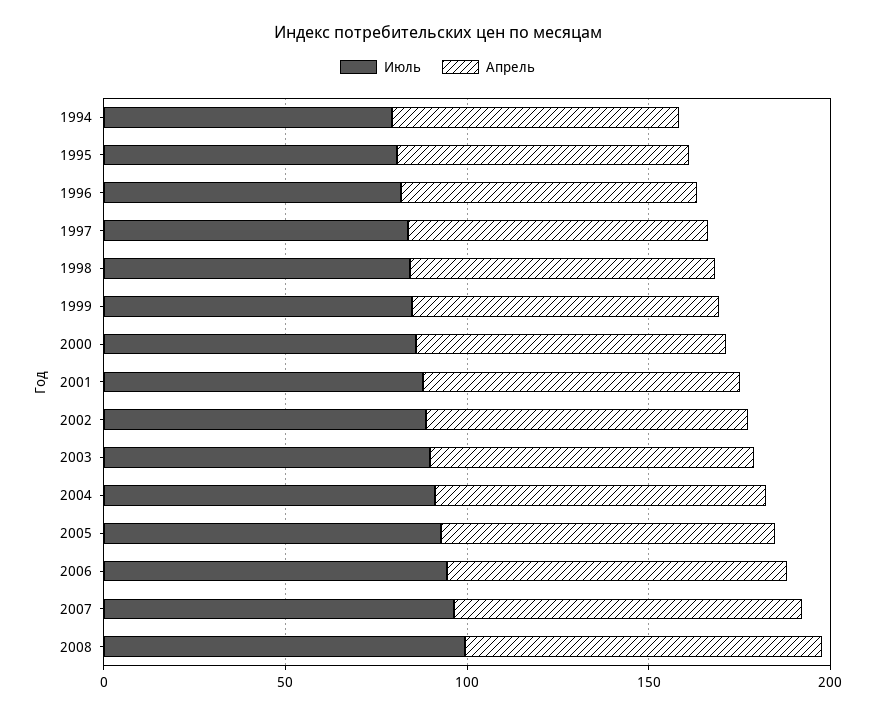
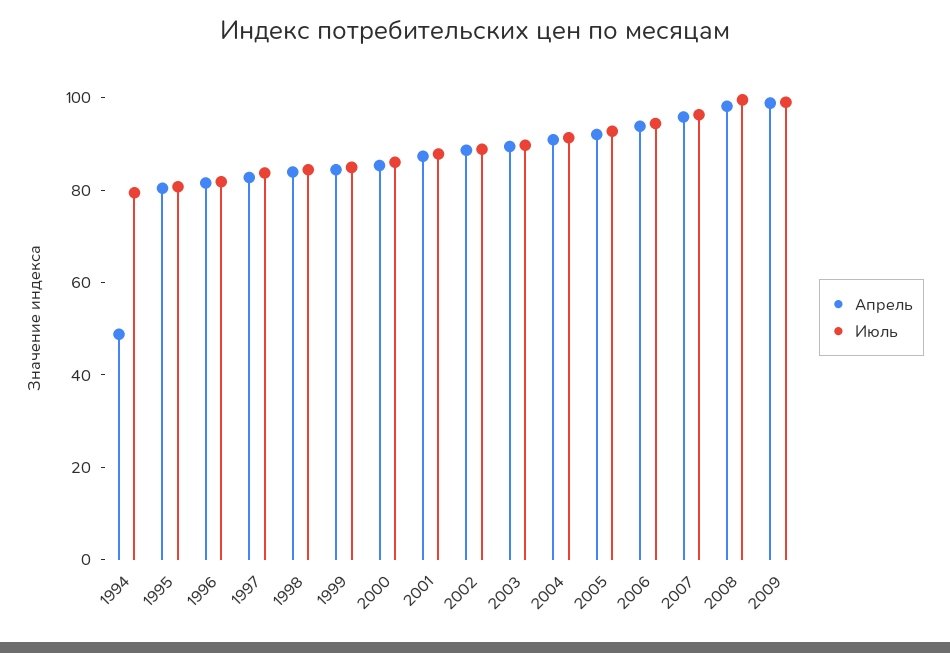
Апрель, 1994: 80 -> 50
Апрель, 2009: none -> 100
Июль, 2009: none -> 100

